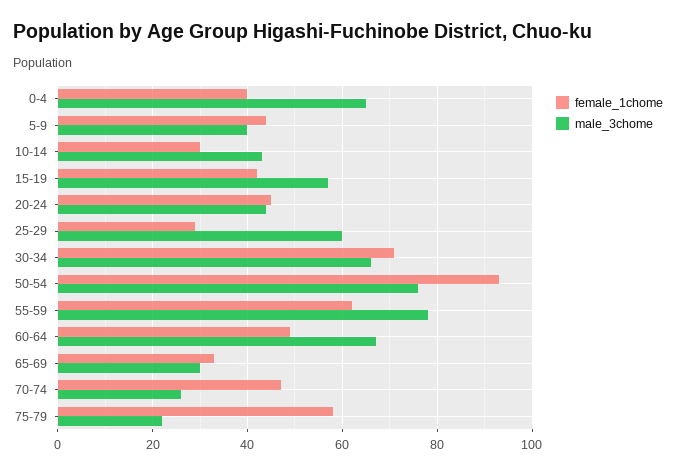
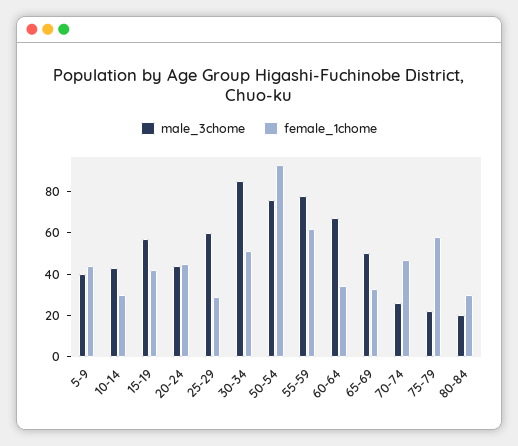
female_1chome, 0-4: 40 -> none
male_3chome, 0-4: 65 -> none
female_1chome, 30-34: 70 -> 50
male_3chome, 30-34: 65 -> 85
female_1chome, 60-64: 50 -> 35
male_3chome, 65-69: 30 -> 50
male_3chome, 80-84: none -> 20
female_1chome, 80-84: none -> 30

